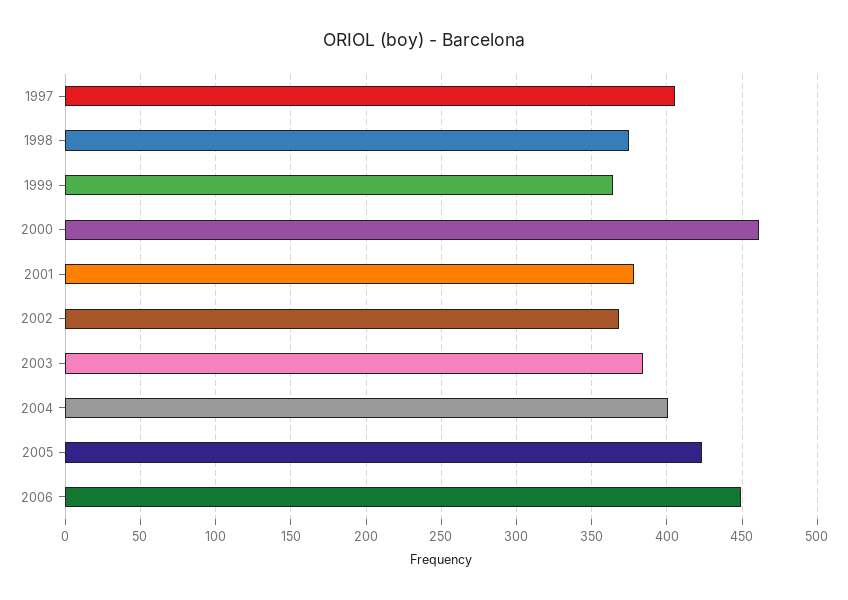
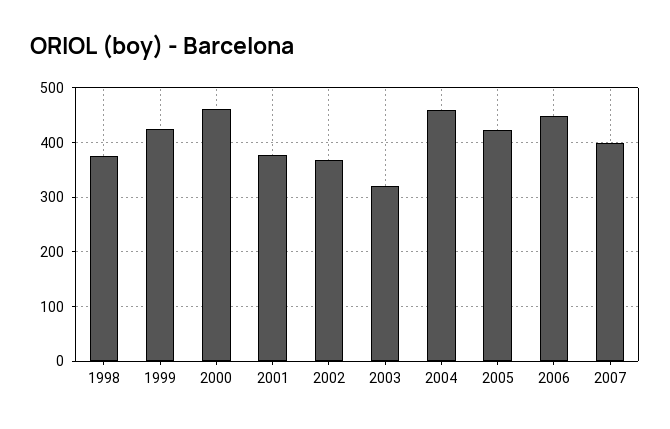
1997: 405 -> none
1999: 365 -> 420
2003: 385 -> 320
2004: 400 -> 460
2007: none -> 400

